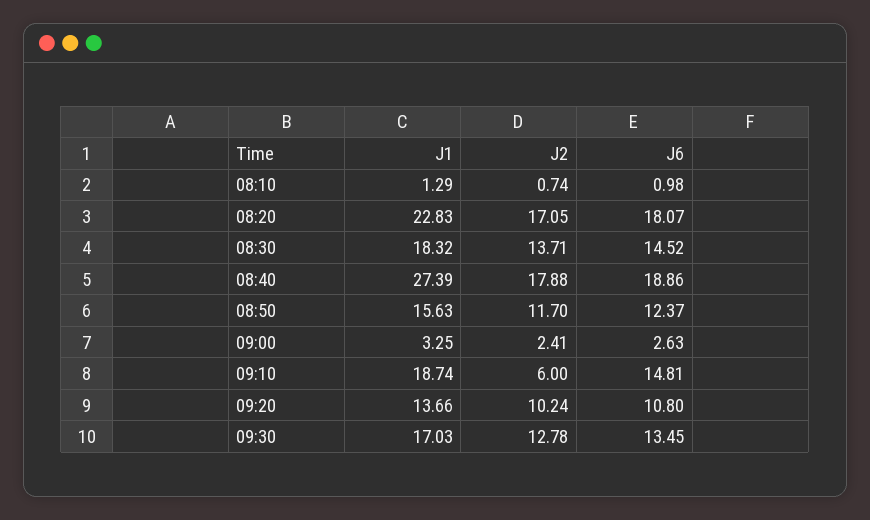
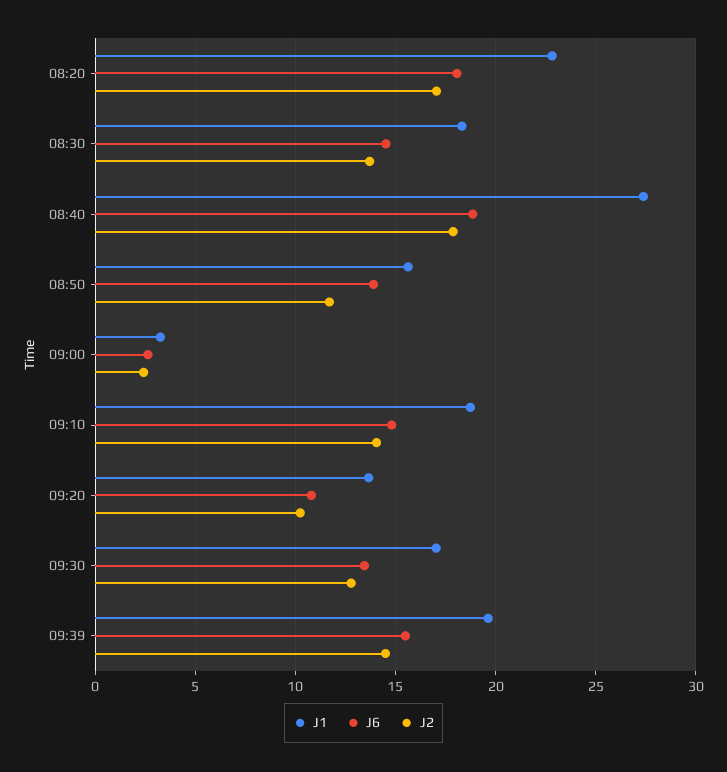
J1, 08:10: 1.29 -> none
J2, 08:10: 0.74 -> none
J6, 08:10: 0.98 -> none
J6, 08:50: 12.37 -> 14
J2, 09:10: 6 -> 14
J1, 09:39: none -> 19.5
J6, 09:39: none -> 15.5
J2, 09:39: none -> 14.5

